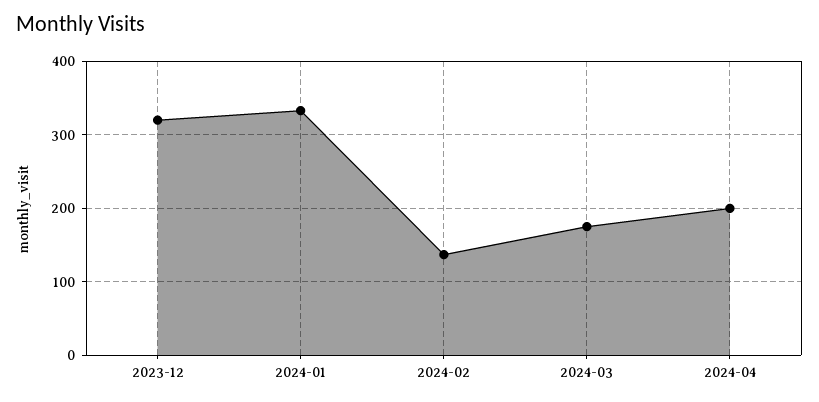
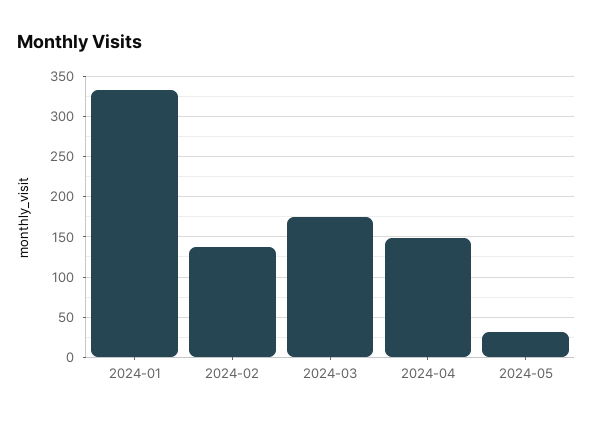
2023-12: 320 -> none
2024-04: 200 -> 150
2024-05: none -> 30

